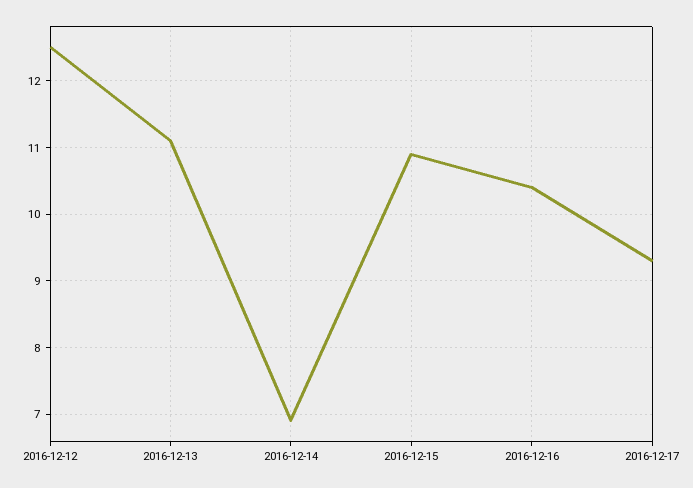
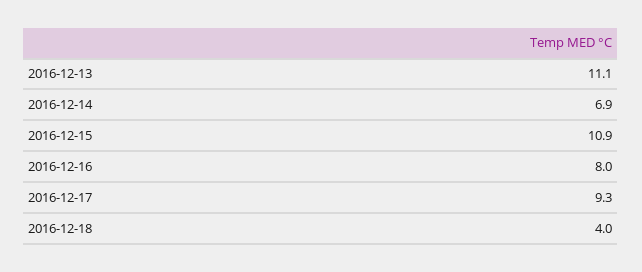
2016-12-12: 12.5 -> none
2016-12-16: 10.4 -> 8
2016-12-18: none -> 4

